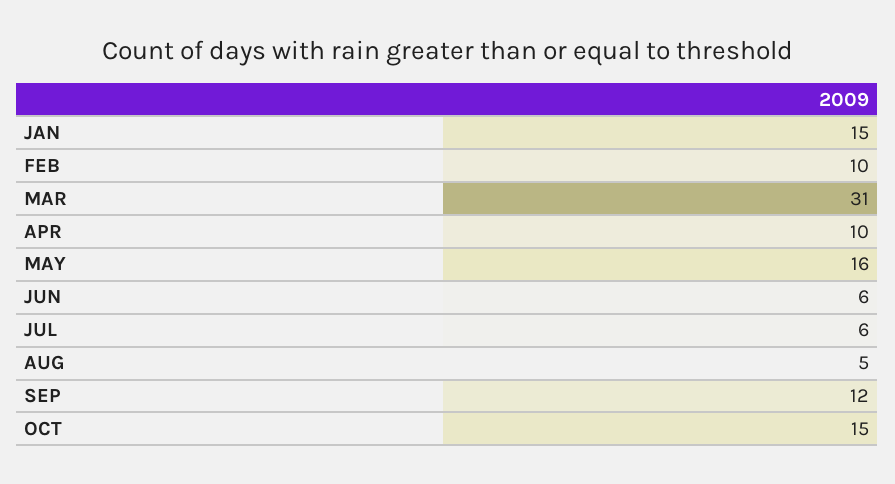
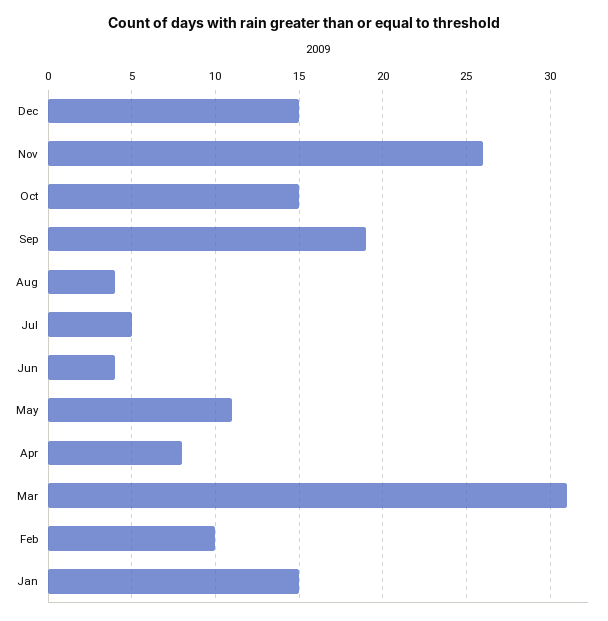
APR: 10 -> 8
MAY: 16 -> 11
JUN: 6 -> 4
JUL: 6 -> 5
AUG: 5 -> 4
SEP: 12 -> 19
Dec: none -> 15
Nov: none -> 26

